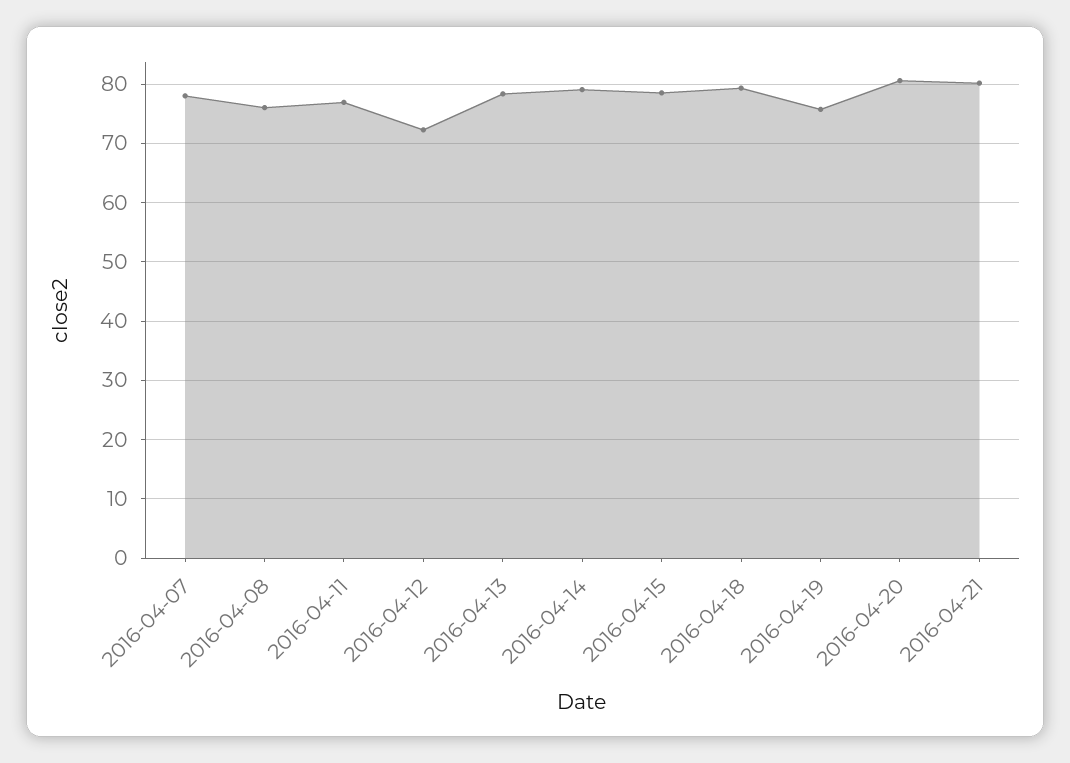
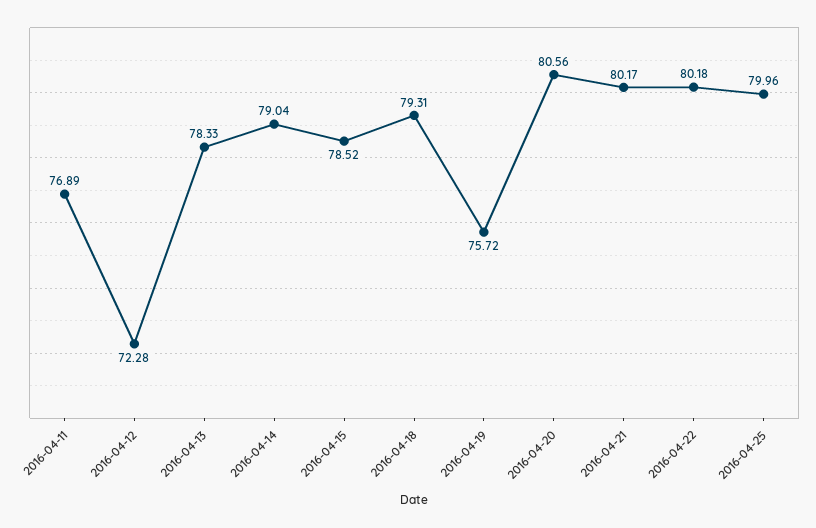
2016-04-07: 78 -> none
2016-04-08: 76 -> none
2016-04-22: none -> 80.18
2016-04-25: none -> 79.96

